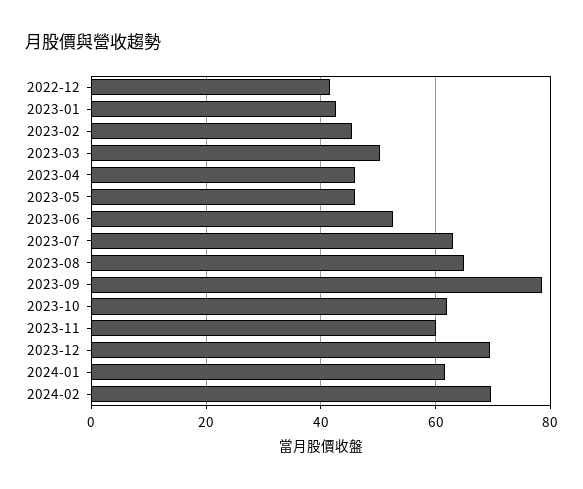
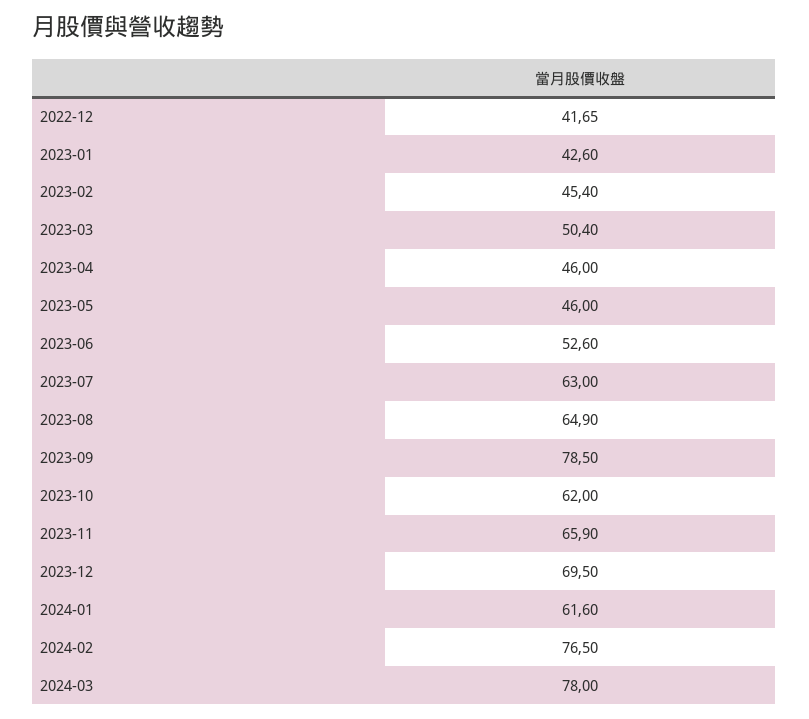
2023-11: 60 -> 65.9
2024-02: 70 -> 76.5
2024-03: none -> 78

